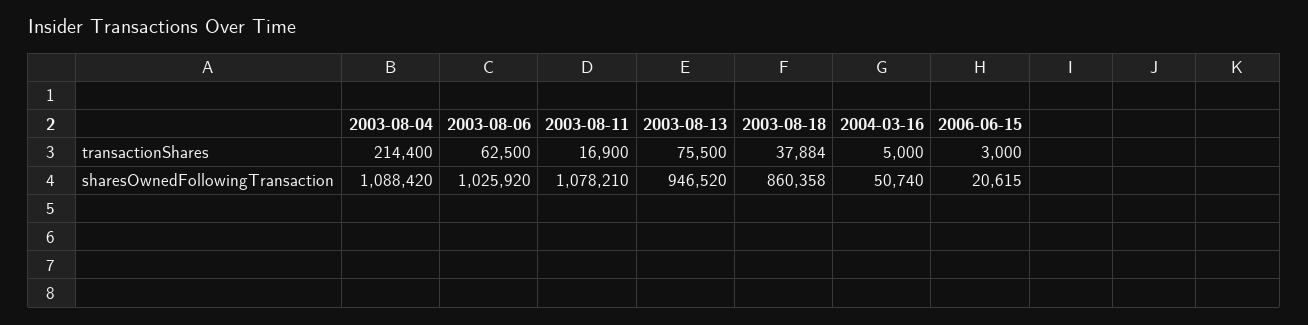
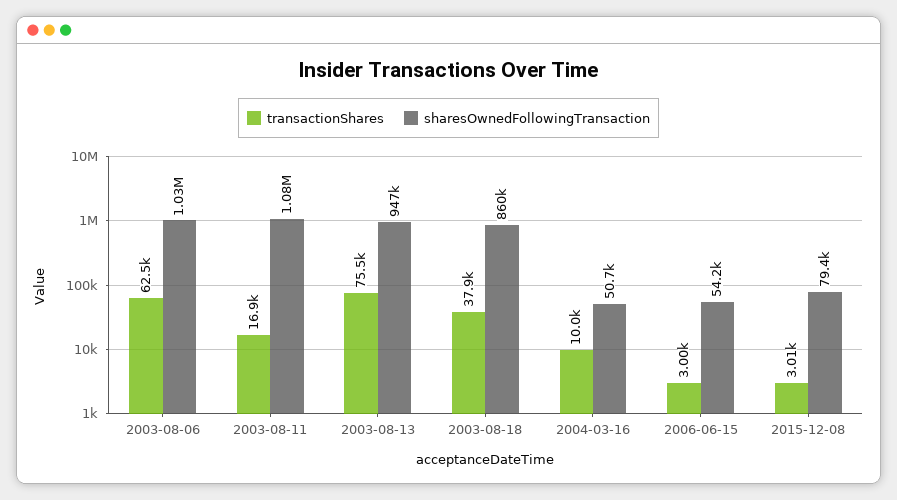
transactionShares, 2003-08-04: 214400 -> none
transactionShares, 2004-03-16: 5000 -> 10000
sharesOwnedFollowingTransaction, 2003-08-04: 1088420 -> none
sharesOwnedFollowingTransaction, 2006-06-15: 20615 -> 54200
transactionShares, 2015-12-08: none -> 3010
sharesOwnedFollowingTransaction, 2015-12-08: none -> 79400

